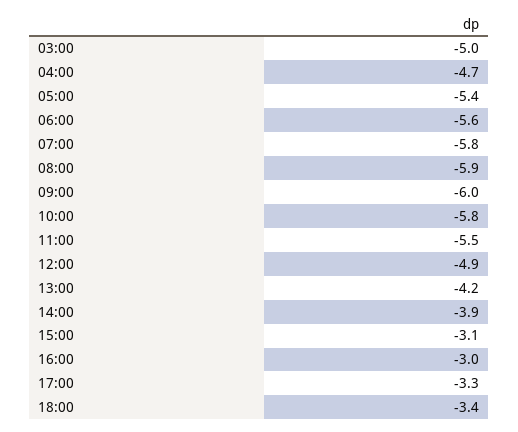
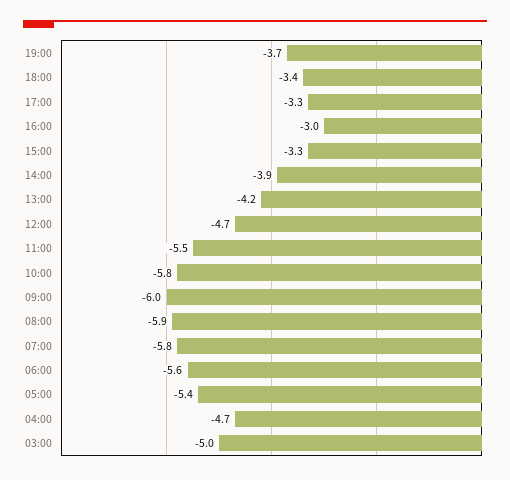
12:00: -4.9 -> -4.7
15:00: -3.1 -> -3.3
19:00: none -> -3.7

